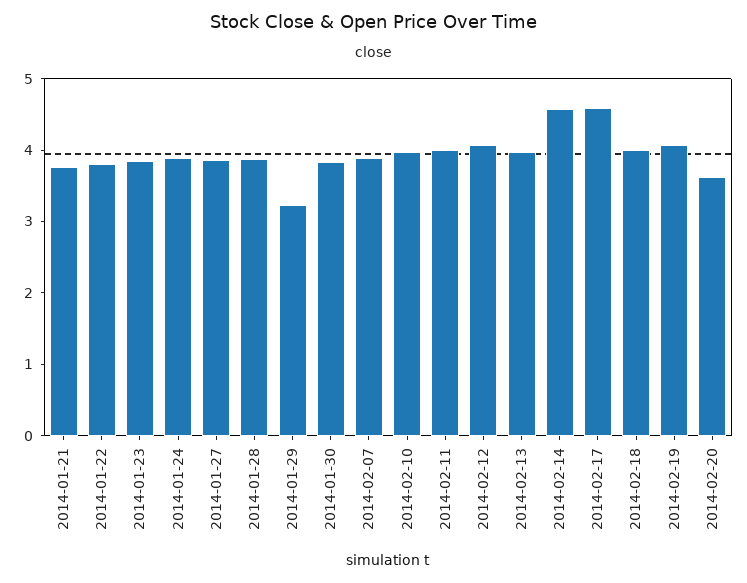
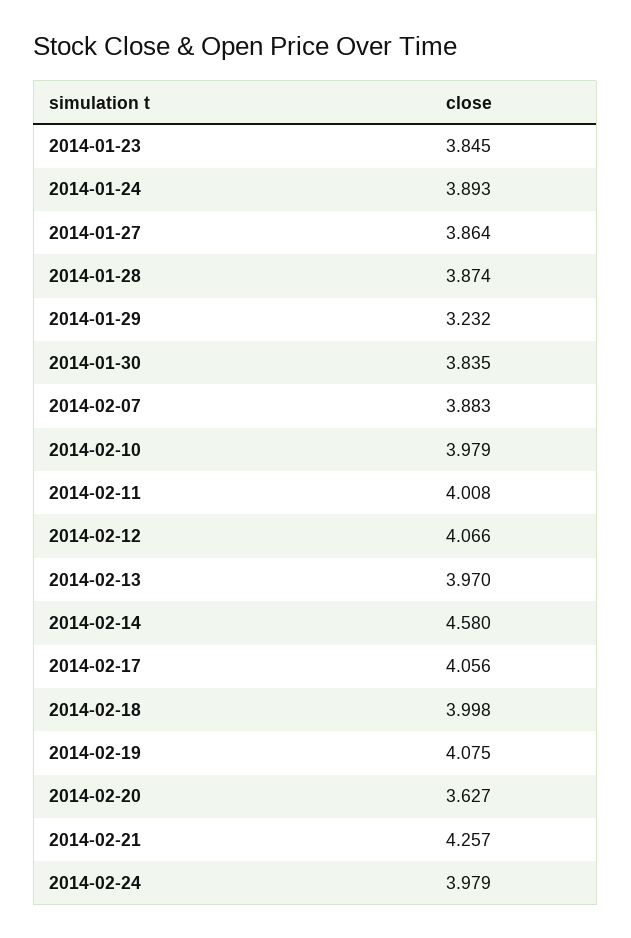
2014-01-21: 3.8 -> none
2014-01-22: 3.8 -> none
2014-02-17: 4.6 -> 4.056
2014-02-21: none -> 4.257
2014-02-24: none -> 3.979

